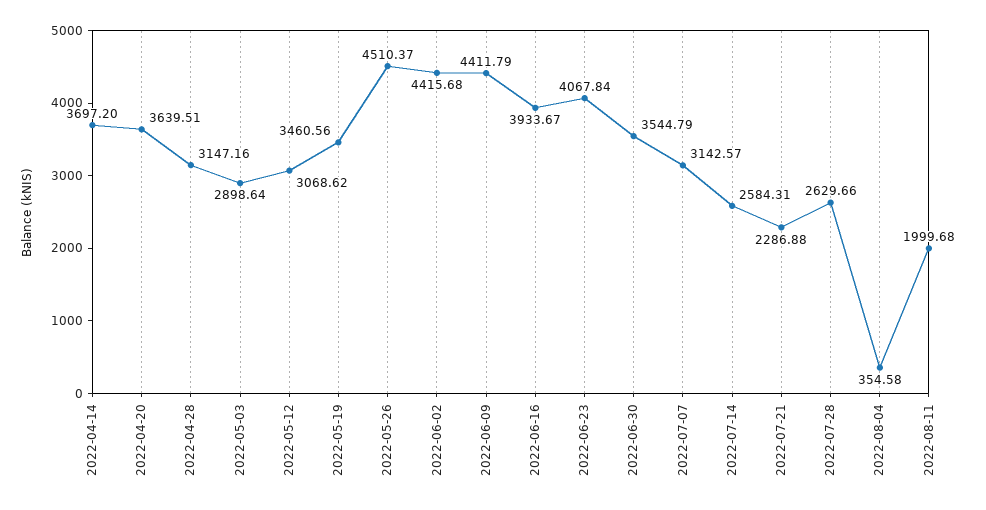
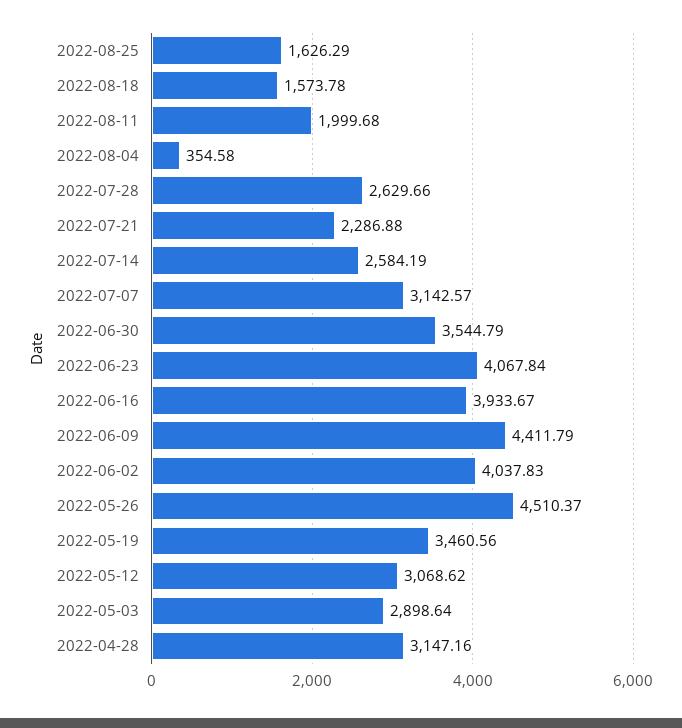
2022-04-14: 3697.2 -> none
2022-04-20: 3639.51 -> none
2022-06-02: 4415.68 -> 4037.83
2022-07-14: 2584.31 -> 2584.19
2022-08-25: none -> 1626.29
2022-08-18: none -> 1573.78

